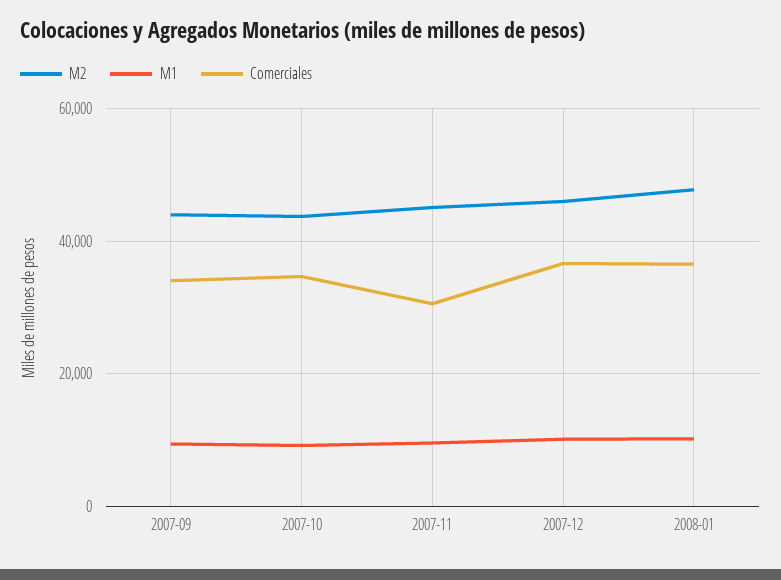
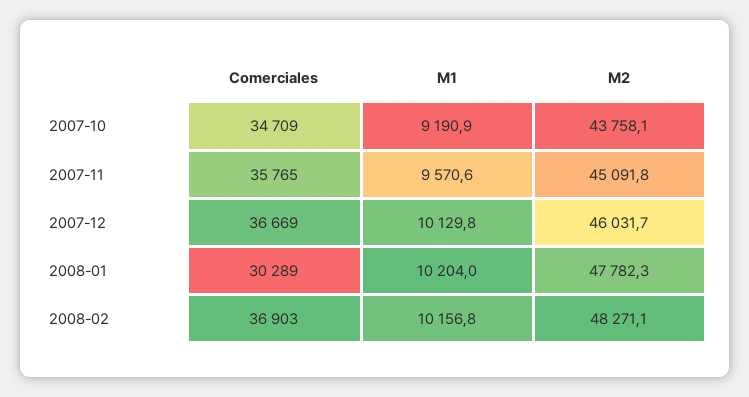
M2, 2007-09: 44000 -> none
M1, 2007-09: 10000 -> none
Comerciales, 2007-09: 34000 -> none
Comerciales, 2007-11: 30000 -> 35765
Comerciales, 2008-01: 36000 -> 30289
Comerciales, 2008-02: none -> 36903
M1, 2008-02: none -> 10156.8
M2, 2008-02: none -> 48271.1

